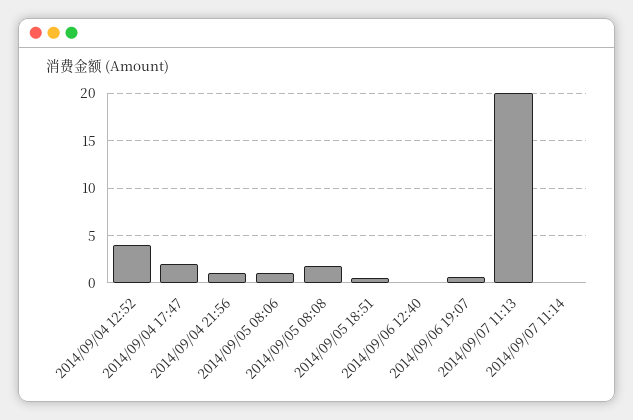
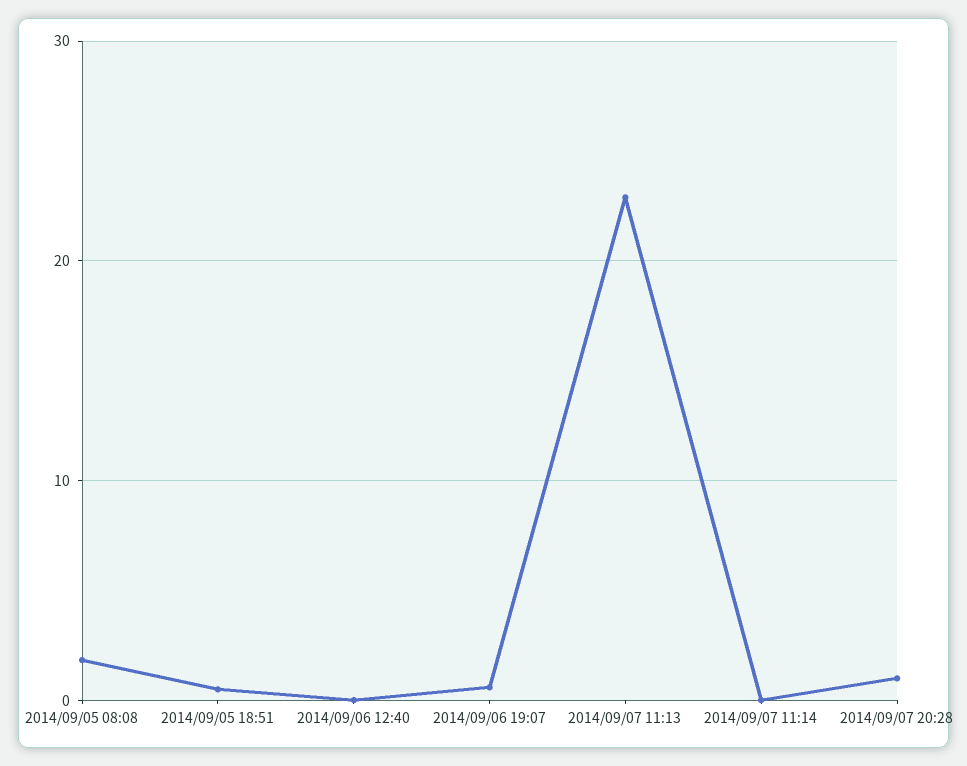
2014/09/04 12:52: 4 -> none
2014/09/04 17:47: 2 -> none
2014/09/04 21:56: 1 -> none
2014/09/05 08:06: 1 -> none
2014/09/07 11:13: 20 -> 23
2014/09/07 20:28: none -> 1

